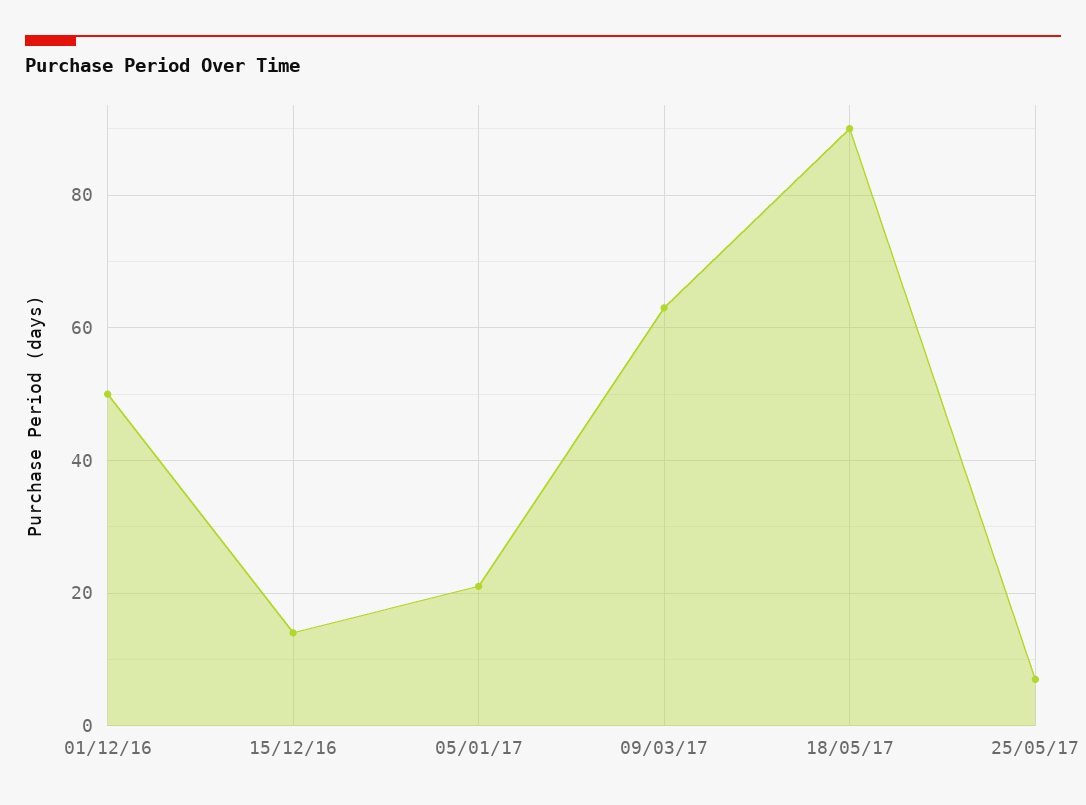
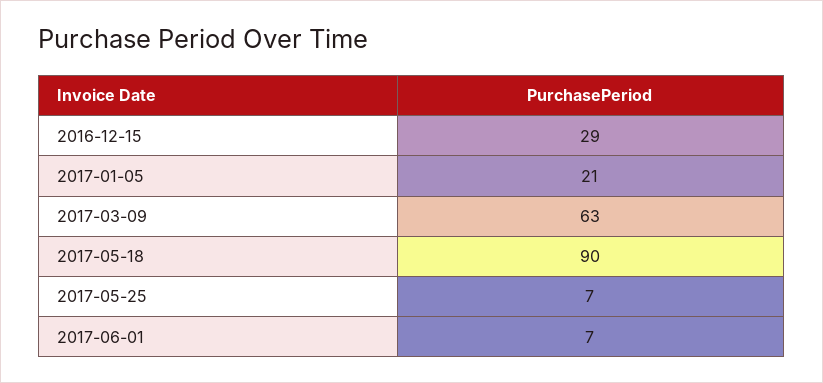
01/12/16: 50 -> none
15/12/16: 15 -> 29
2017-06-01: none -> 7

